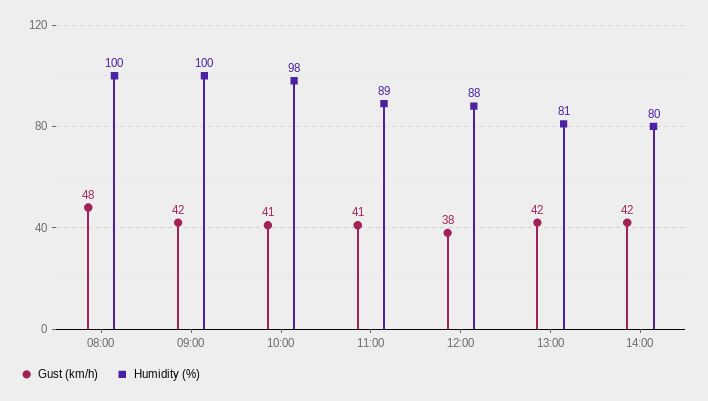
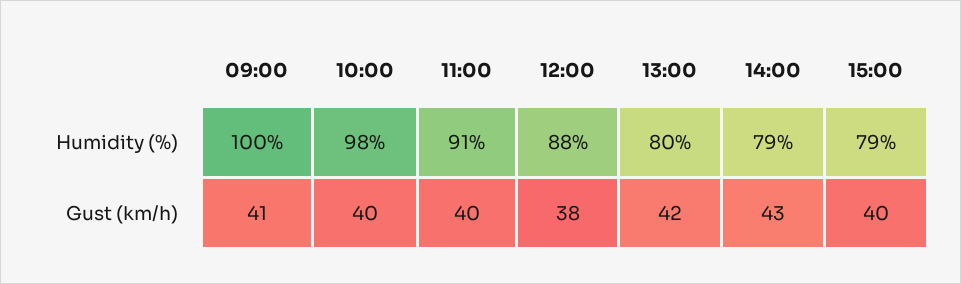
Gust (km/h), 08:00: 48 -> none
Humidity (%), 08:00: 100 -> none
Gust (km/h), 09:00: 42 -> 41
Gust (km/h), 10:00: 41 -> 40
Gust (km/h), 11:00: 41 -> 40
Humidity (%), 11:00: 89 -> 91
Humidity (%), 13:00: 81 -> 80
Gust (km/h), 14:00: 42 -> 43
Humidity (%), 14:00: 80 -> 79
Humidity (%), 15:00: none -> 79
Gust (km/h), 15:00: none -> 40

